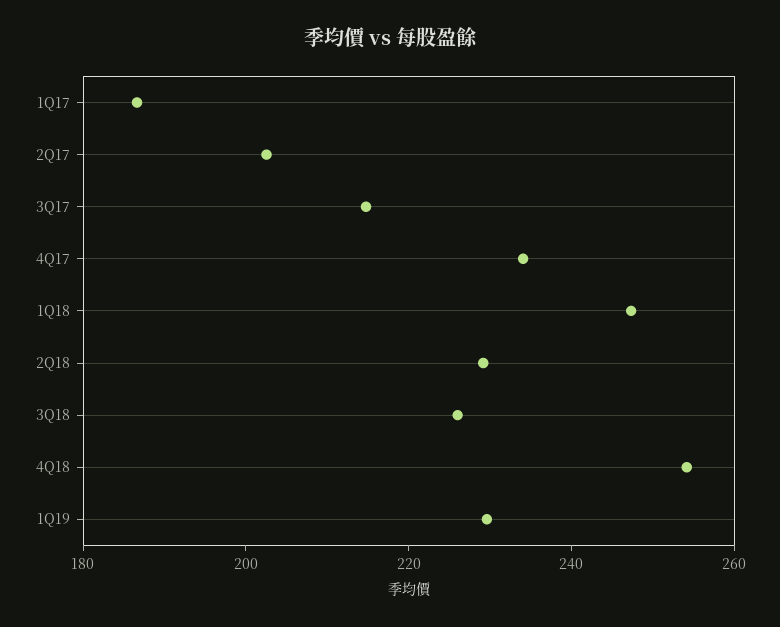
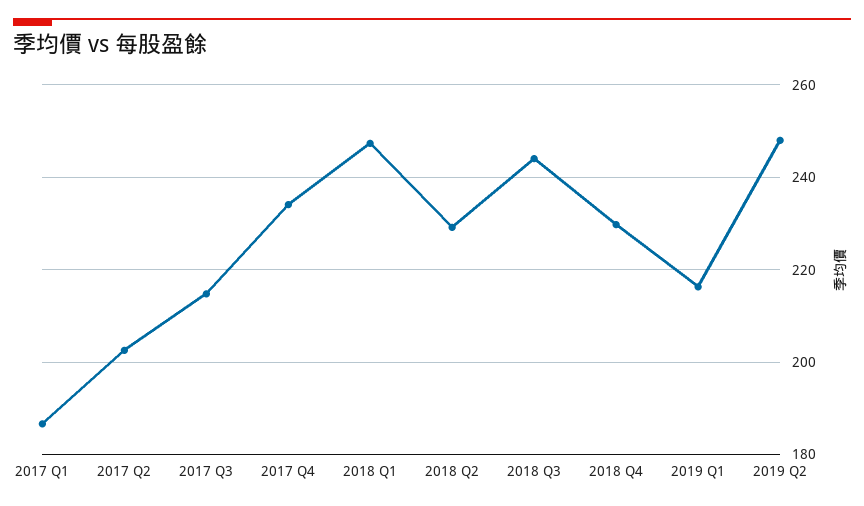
3Q18: 225 -> 244
4Q18: 255 -> 230
1Q19: 230 -> 216
2019 Q2: none -> 248

